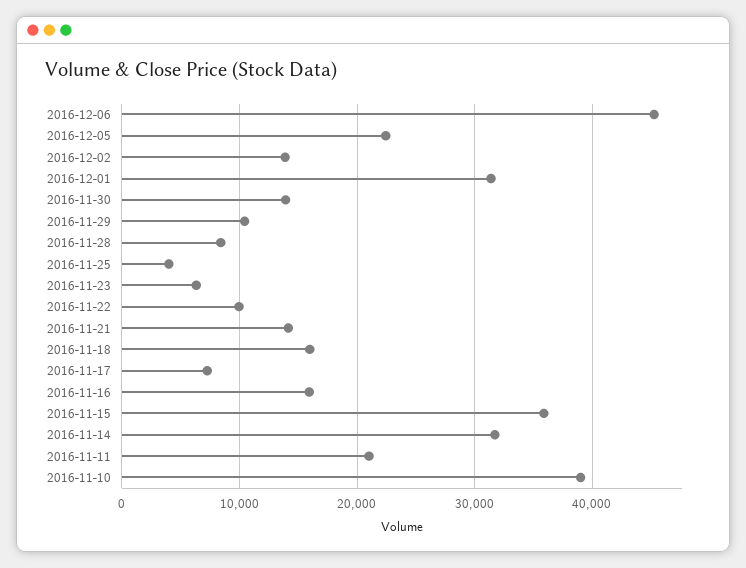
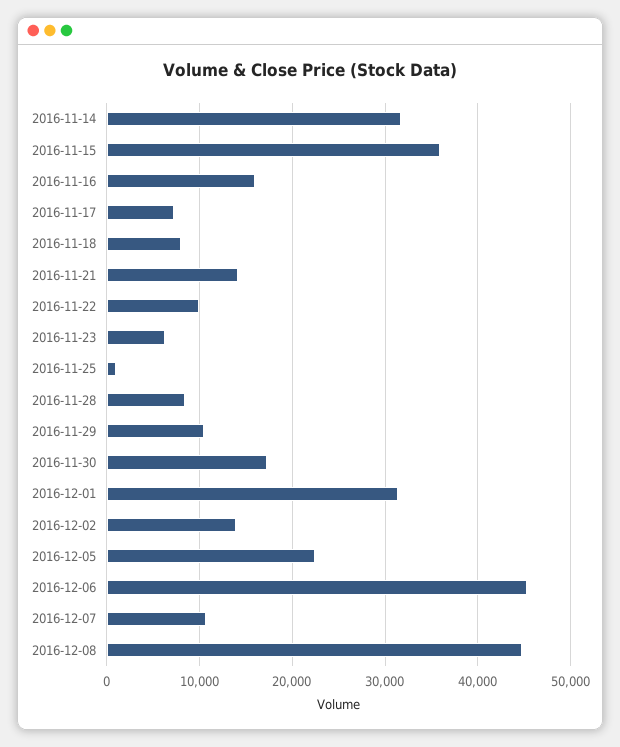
2016-11-30: 14000 -> 17000
2016-11-25: 4000 -> 1000
2016-11-18: 16000 -> 8000
2016-11-11: 21000 -> none
2016-11-10: 39000 -> none
2016-12-07: none -> 11000
2016-12-08: none -> 45000

